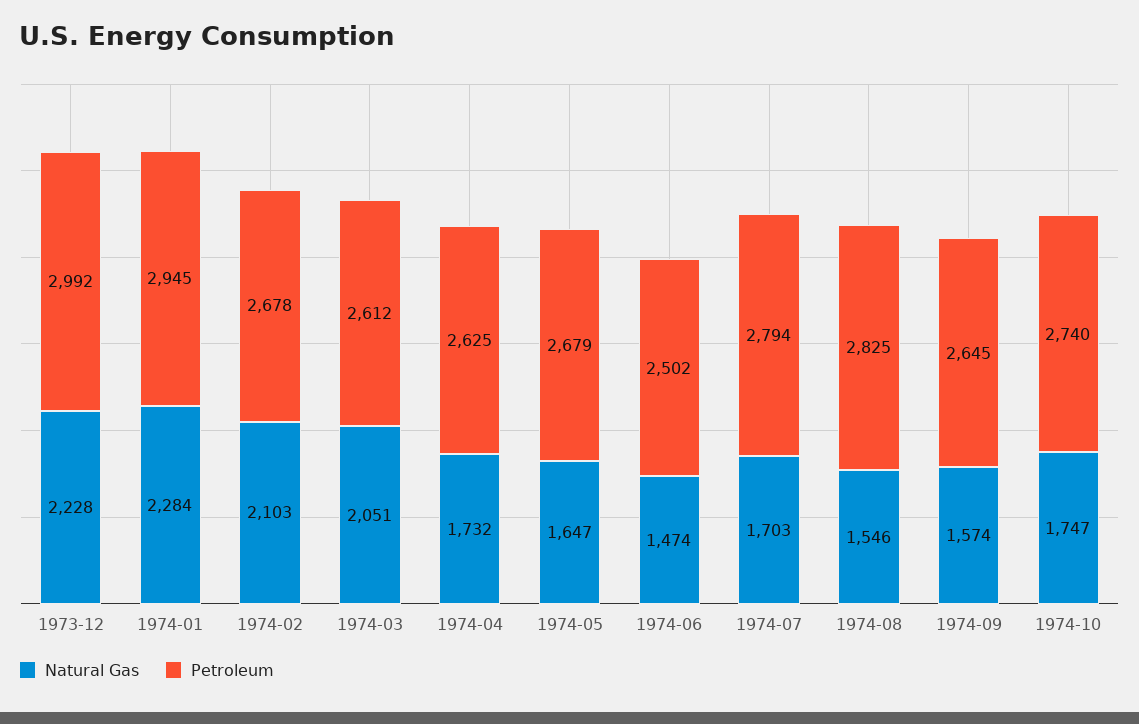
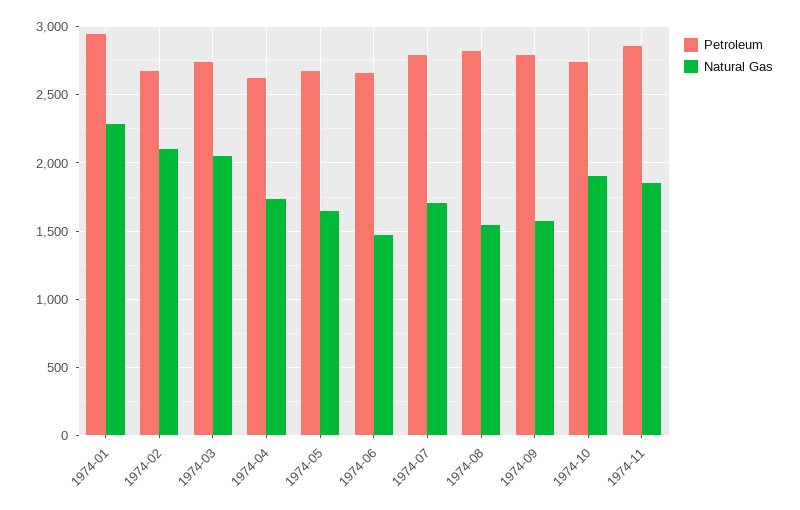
Natural Gas, 1973-12: 2228 -> none
Petroleum, 1973-12: 2992 -> none
Petroleum, 1974-03: 2612 -> 2750
Petroleum, 1974-06: 2502 -> 2650
Petroleum, 1974-09: 2645 -> 2800
Natural Gas, 1974-10: 1747 -> 1900
Petroleum, 1974-11: none -> 2850
Natural Gas, 1974-11: none -> 1850

